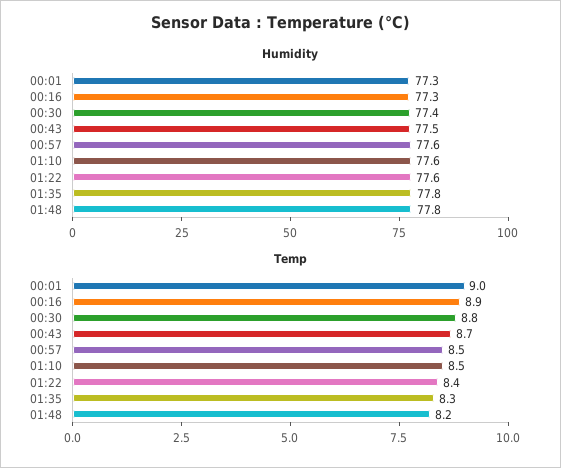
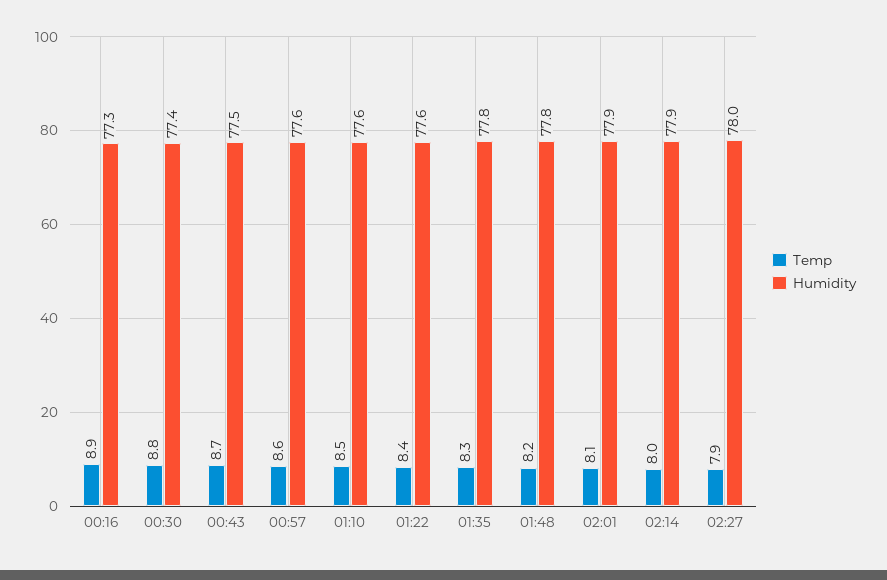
Humidity, 00:01: 77.3 -> none
Temp, 00:01: 9 -> none
Temp, 00:57: 8.5 -> 8.6
Temp, 02:01: none -> 8.1
Humidity, 02:01: none -> 77.9
Temp, 02:14: none -> 8
Humidity, 02:14: none -> 77.9
Temp, 02:27: none -> 7.9
Humidity, 02:27: none -> 78

